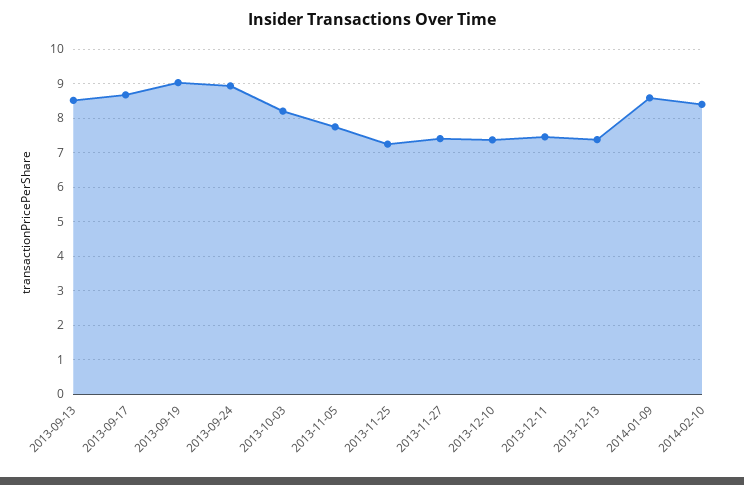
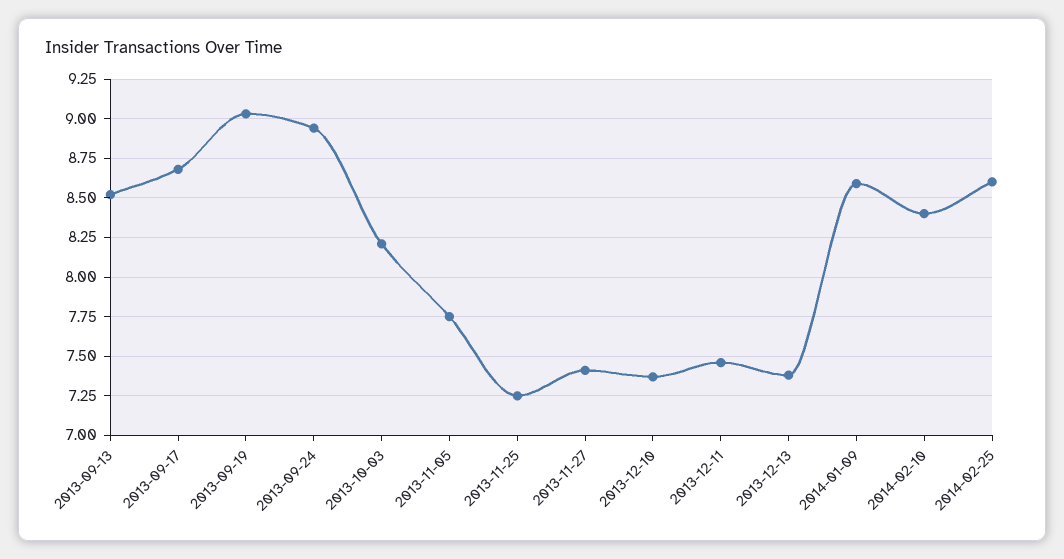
2014-02-25: none -> 8.6

